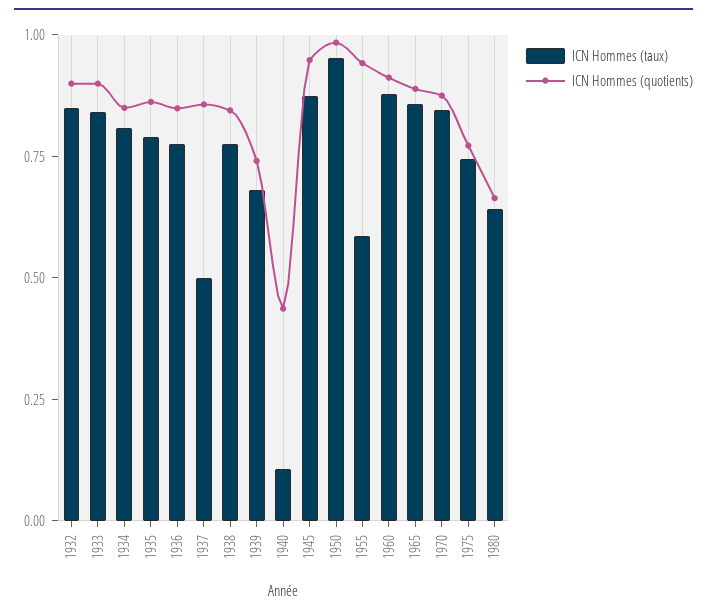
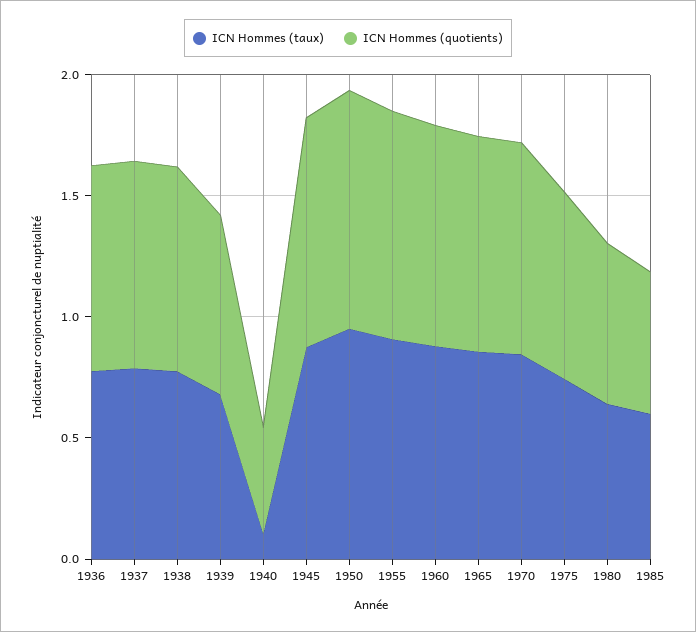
ICN Hommes (taux), 1932: 0.85 -> none
ICN Hommes (quotients), 1932: 0.9 -> none
ICN Hommes (taux), 1933: 0.85 -> none
ICN Hommes (quotients), 1933: 0.9 -> none
ICN Hommes (taux), 1934: 0.8 -> none
ICN Hommes (quotients), 1934: 0.85 -> none
ICN Hommes (taux), 1935: 0.8 -> none
ICN Hommes (quotients), 1935: 0.85 -> none
ICN Hommes (taux), 1937: 0.5 -> 0.8
ICN Hommes (taux), 1955: 0.6 -> 0.9
ICN Hommes (taux), 1985: none -> 0.6
ICN Hommes (quotients), 1985: none -> 0.6

